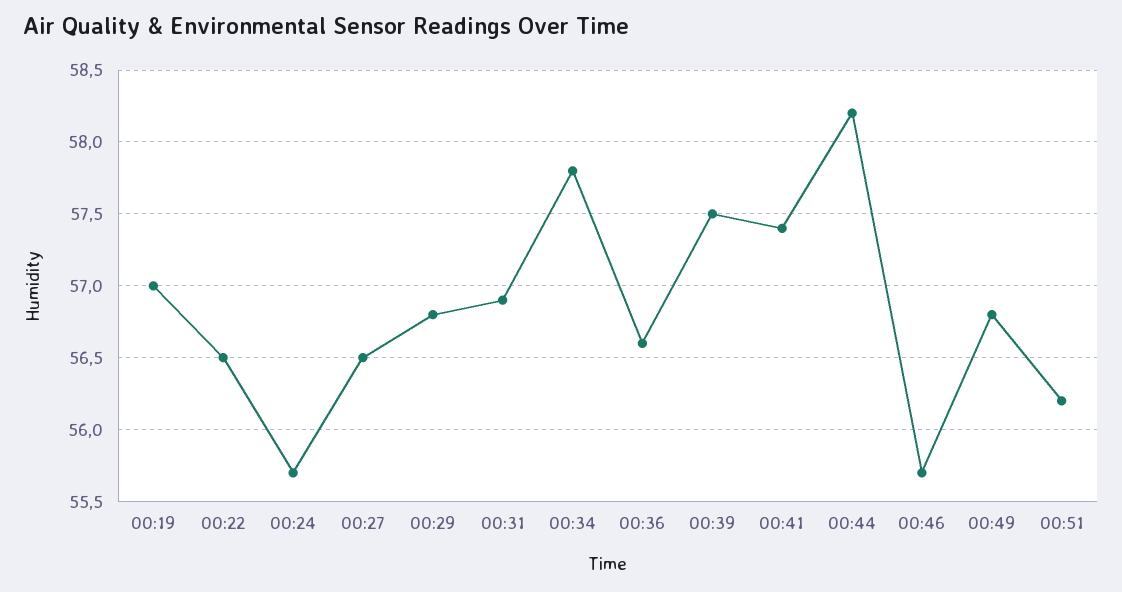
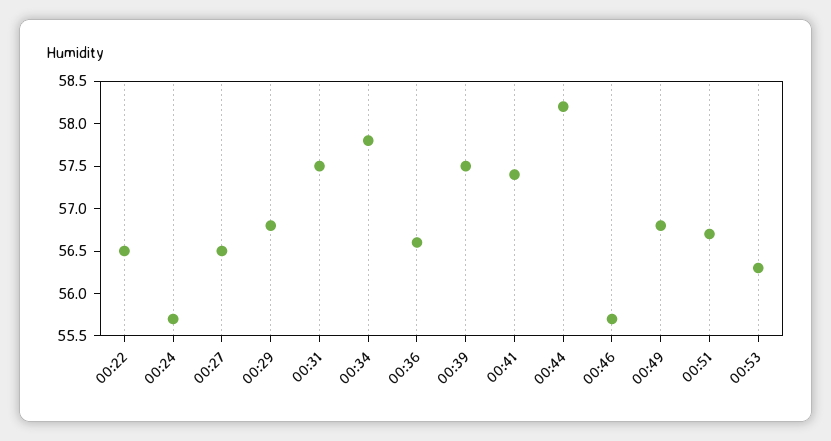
00:19: 57 -> none
00:31: 56.9 -> 57.5
00:51: 56.2 -> 56.7
00:53: none -> 56.3

